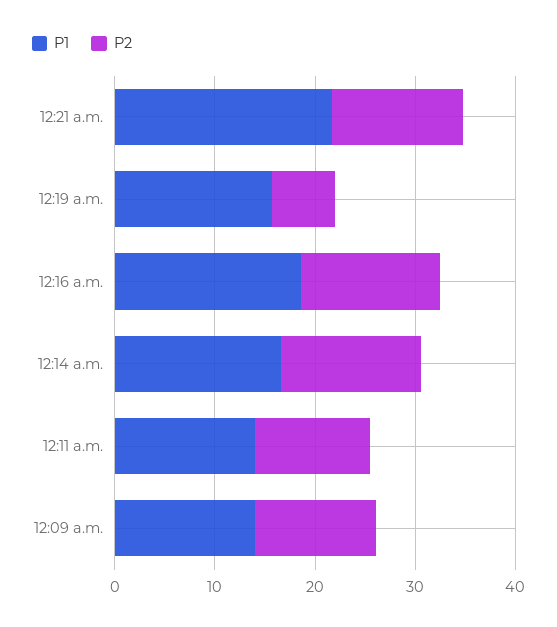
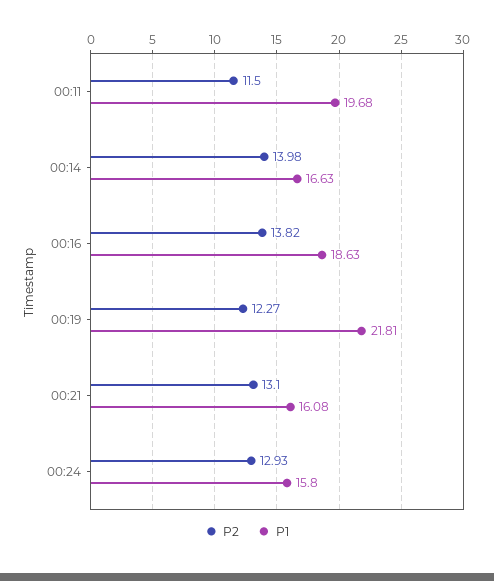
P1, 12:21 a.m.: 22 -> 16.08
P1, 12:19 a.m.: 16 -> 21.81
P2, 12:19 a.m.: 6 -> 12.27
P1, 12:11 a.m.: 14 -> 19.68
P1, 12:09 a.m.: 14 -> none
P2, 12:09 a.m.: 12 -> none
P2, 00:24: none -> 12.93
P1, 00:24: none -> 15.8

